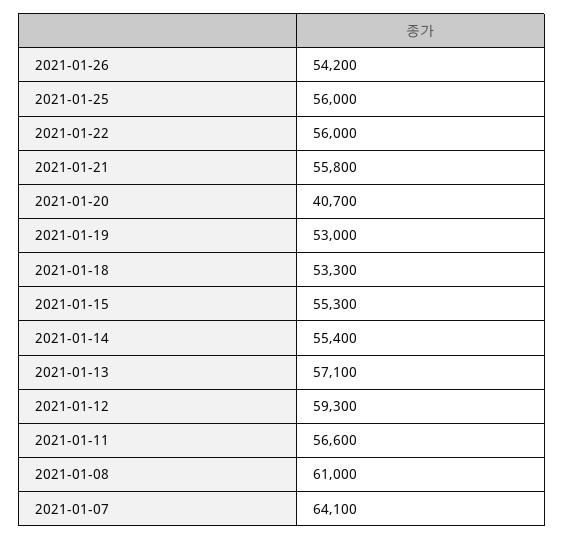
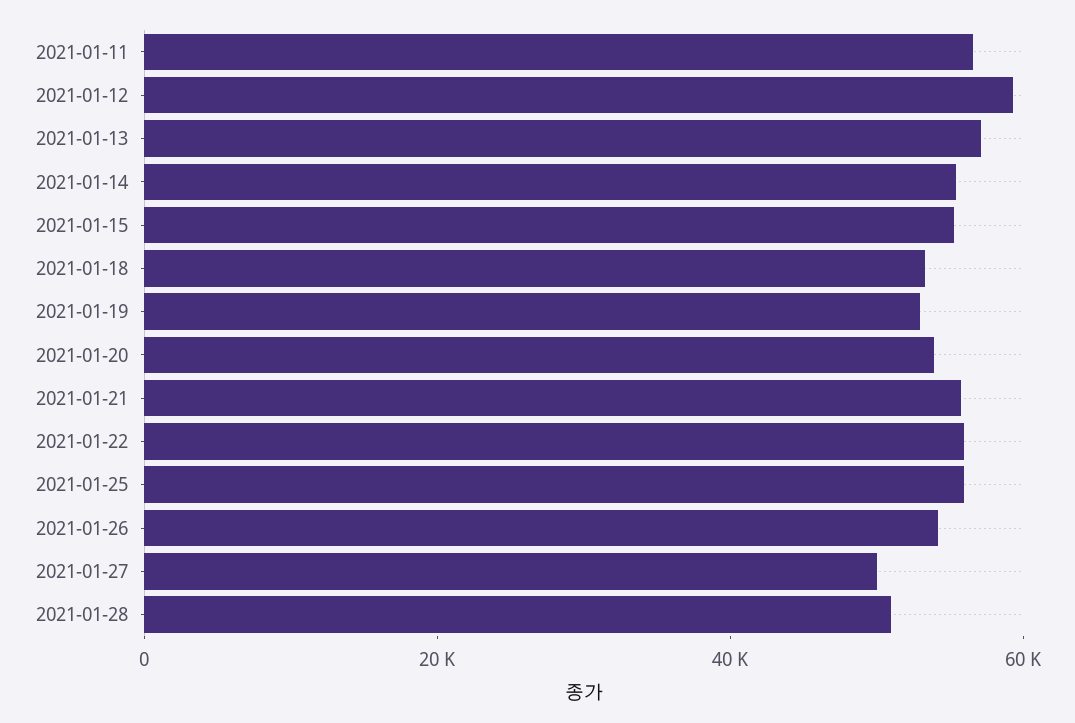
2021-01-20: 40700 -> 55000
2021-01-08: 61000 -> none
2021-01-07: 64100 -> none
2021-01-27: none -> 50000
2021-01-28: none -> 50000

